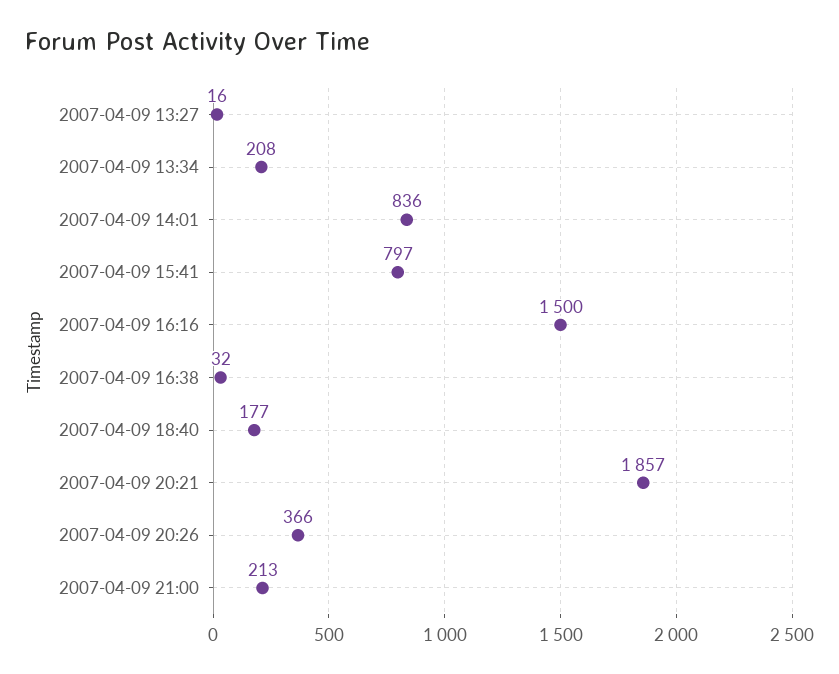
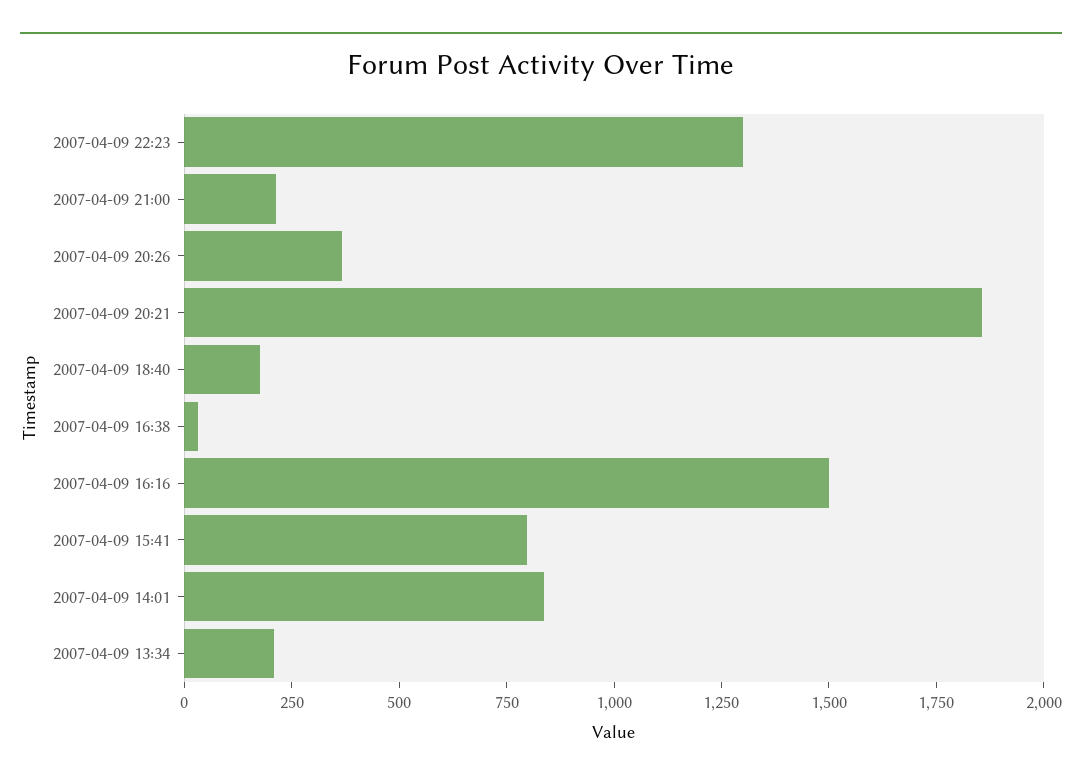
2007-04-09 13:27: 16 -> none
2007-04-09 22:23: none -> 1300

